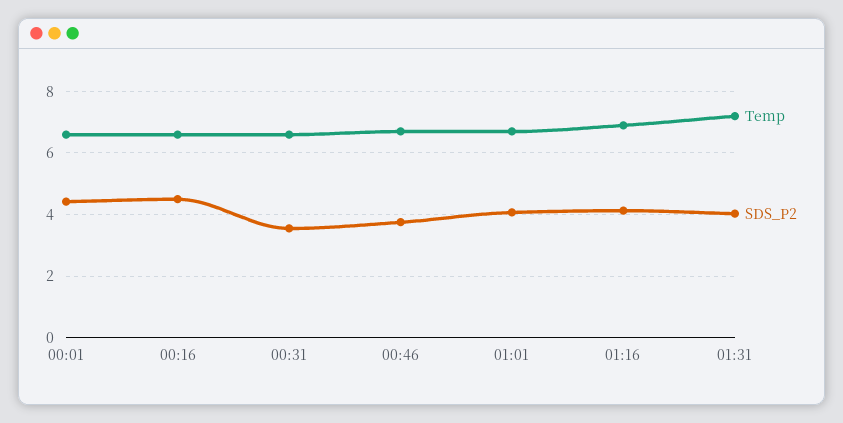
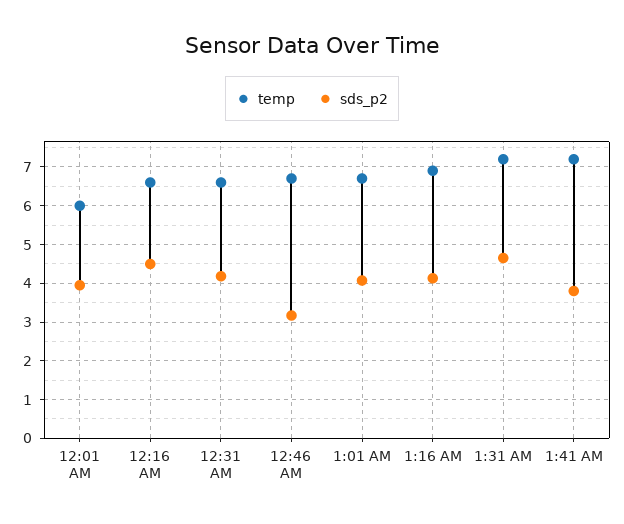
Temp, 00:01: 6.6 -> 6
SDS_P2, 00:01: 4.4 -> 4
SDS_P2, 00:31: 3.6 -> 4.2
SDS_P2, 00:46: 3.8 -> 3.2
SDS_P2, 01:31: 4 -> 4.6
Temp, 1:41 AM: none -> 7.2
SDS_P2, 1:41 AM: none -> 3.8

